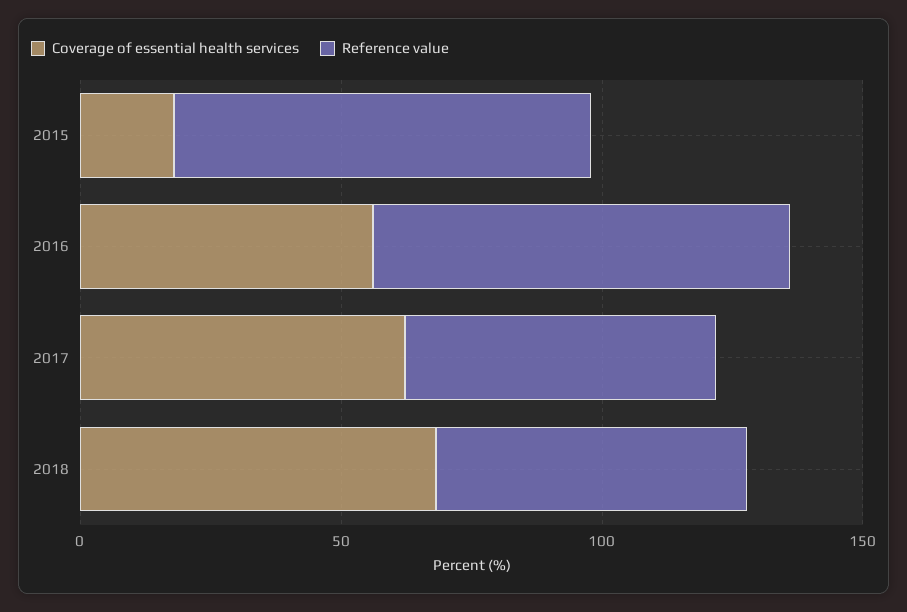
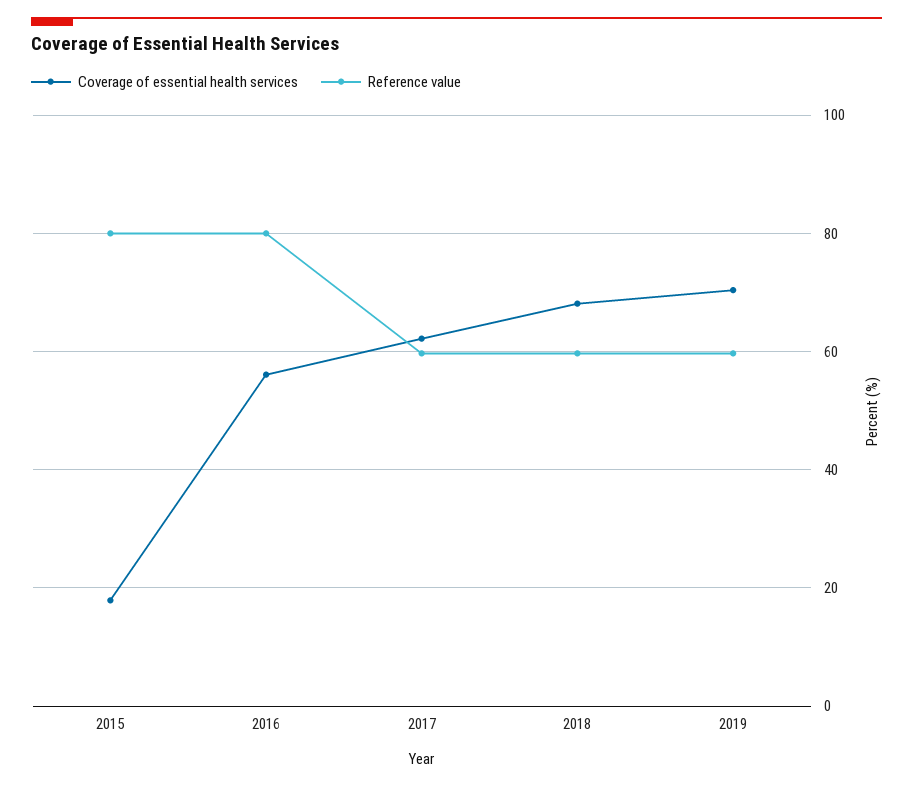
Coverage of essential health services, 2019: none -> 70
Reference value, 2019: none -> 60

